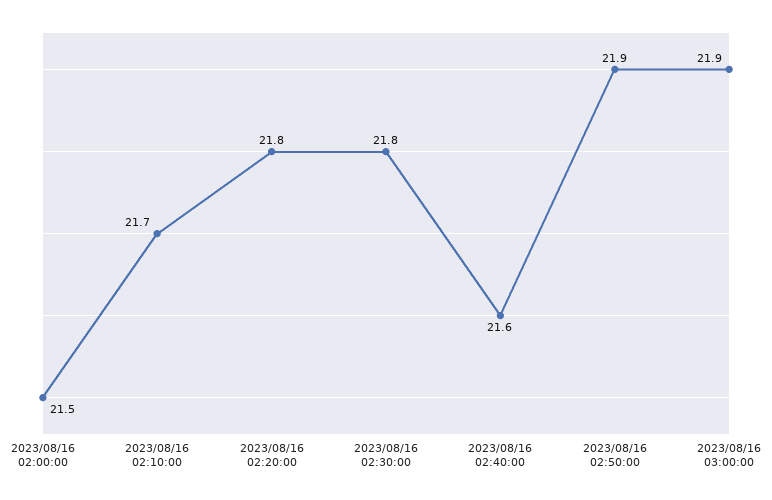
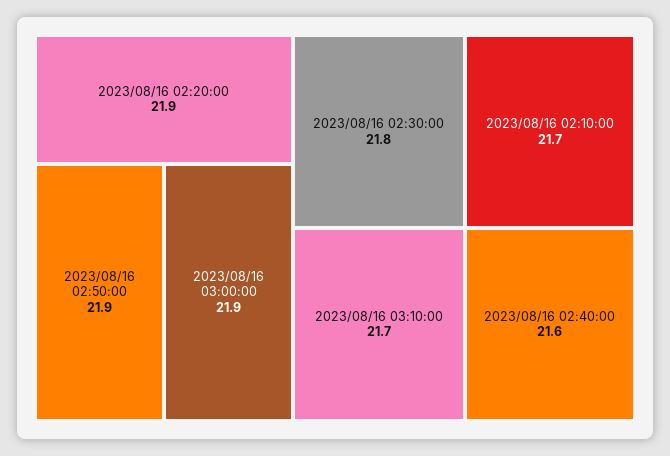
2023/08/16 02:00:00: 21.5 -> none
2023/08/16 02:20:00: 21.8 -> 21.9
2023/08/16 03:10:00: none -> 21.7

